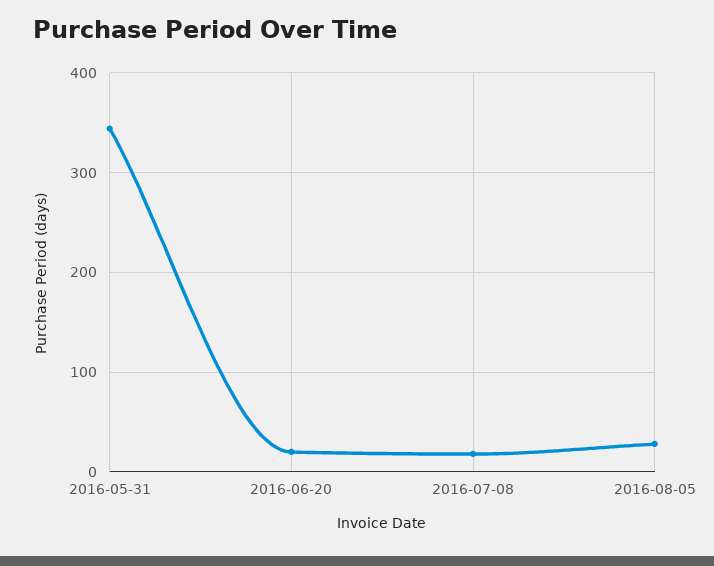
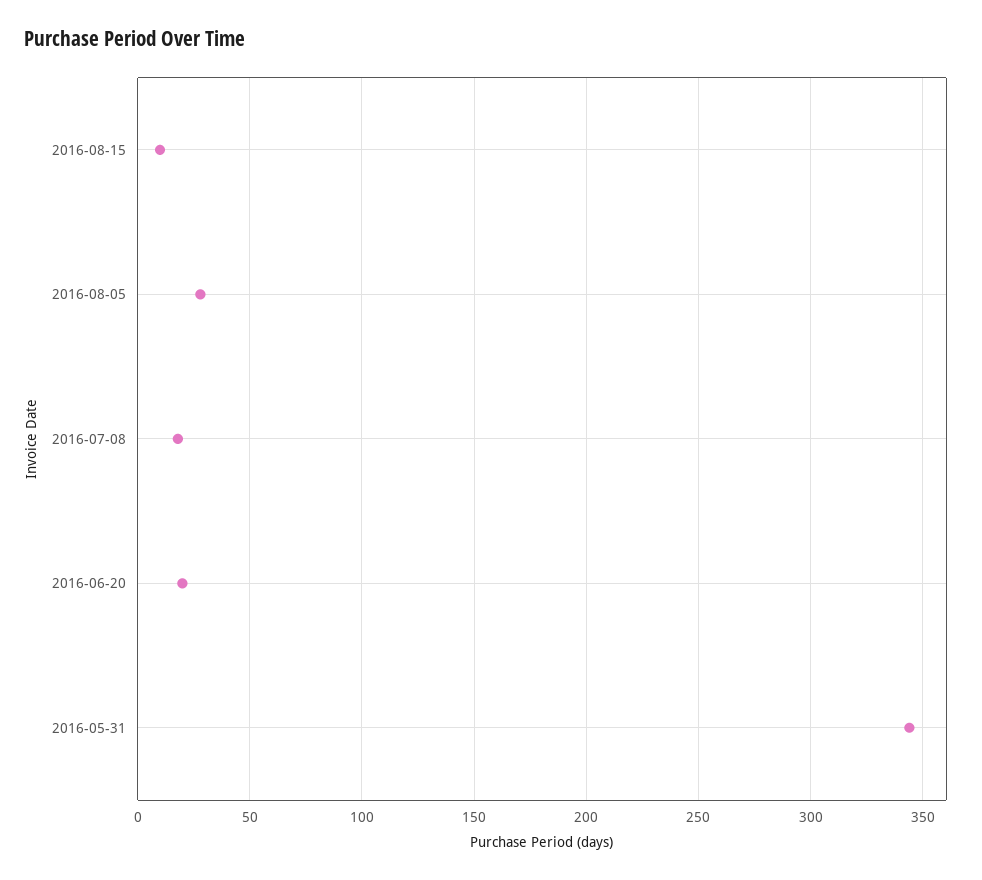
2016-08-15: none -> 10

